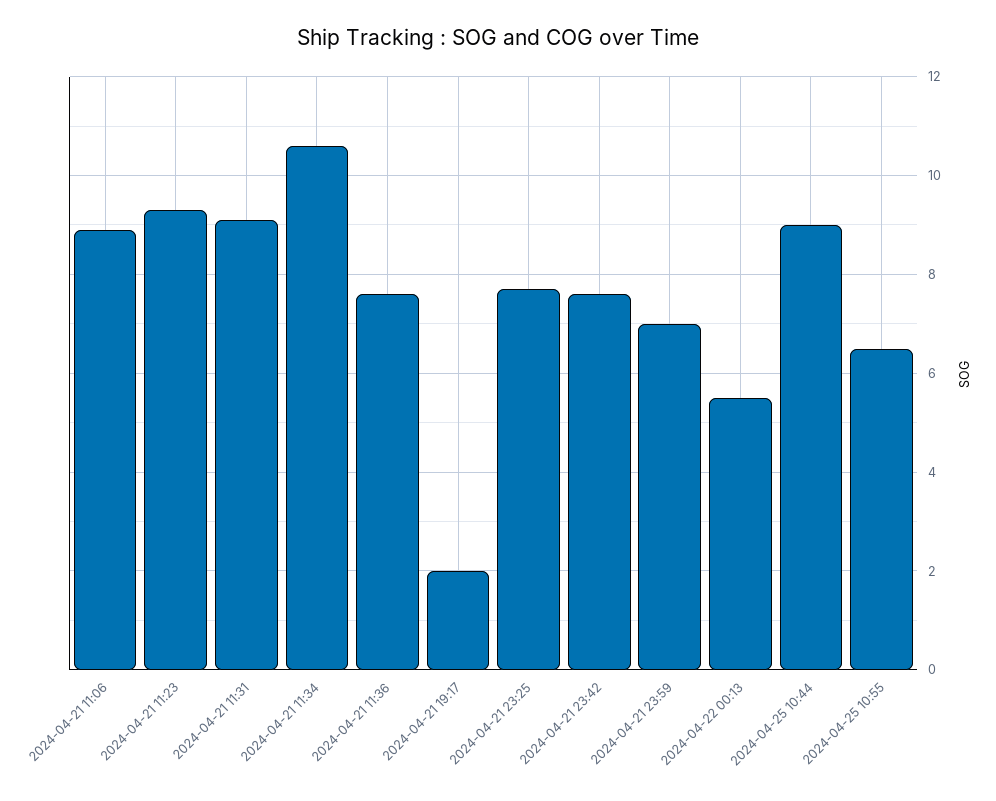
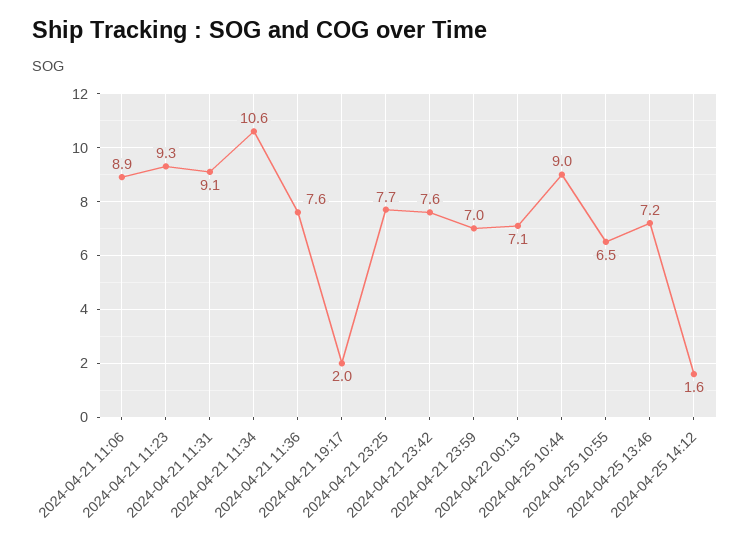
2024-04-22 00:13: 5.5 -> 7.1
2024-04-25 13:46: none -> 7.2
2024-04-25 14:12: none -> 1.6

